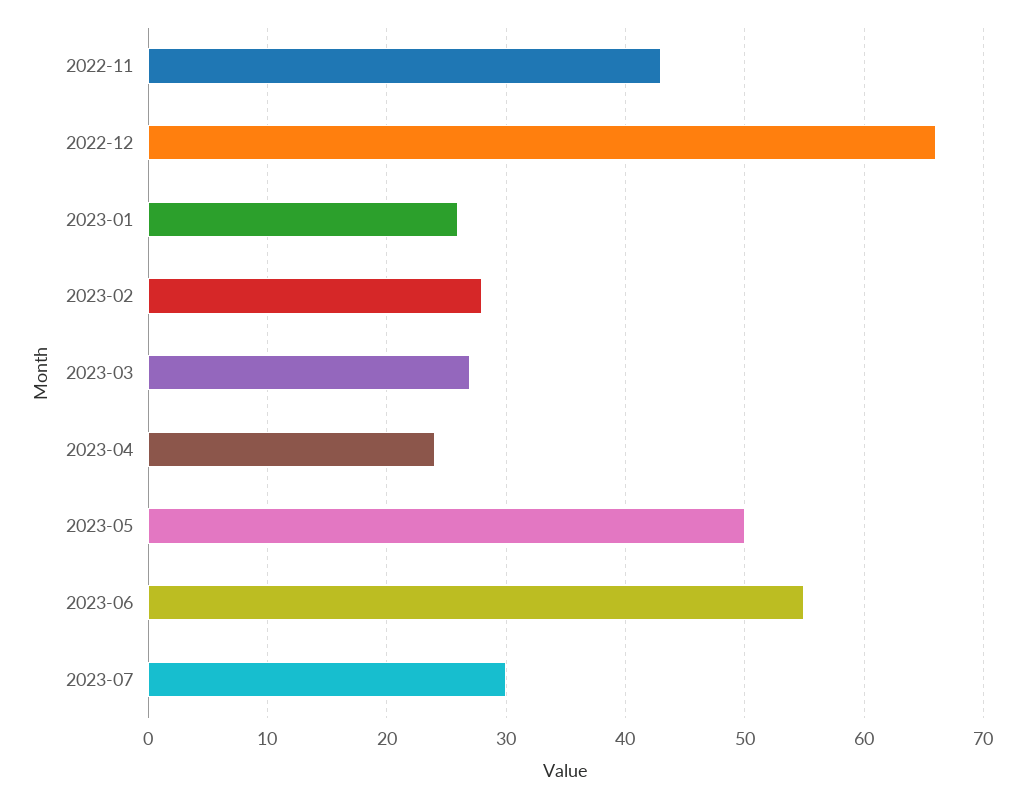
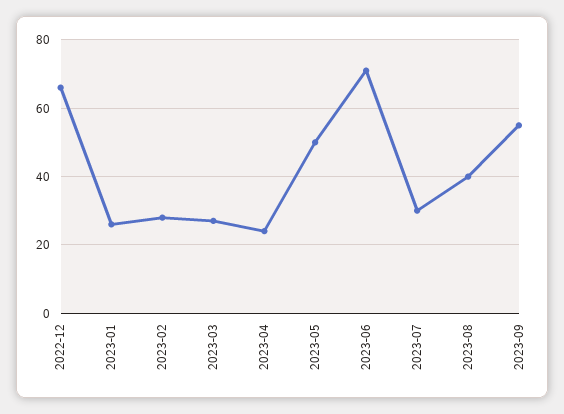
2022-11: 43 -> none
2023-06: 55 -> 70
2023-08: none -> 40
2023-09: none -> 55

